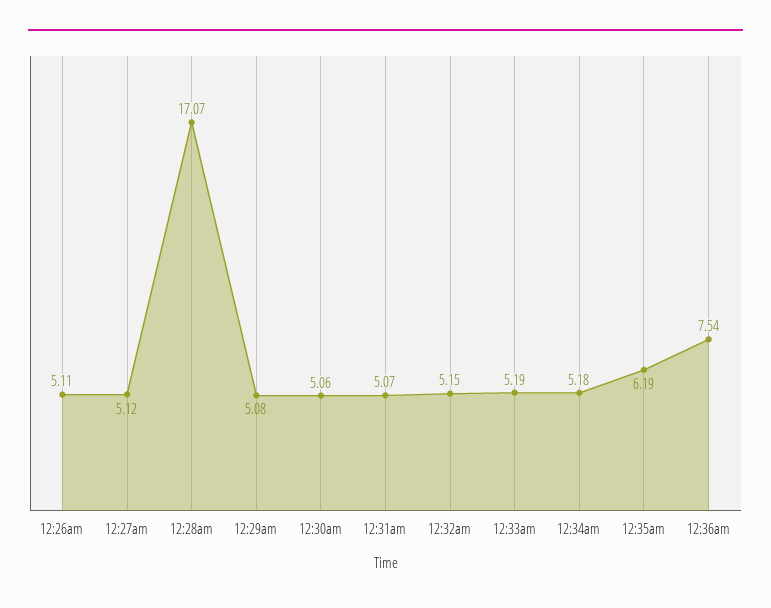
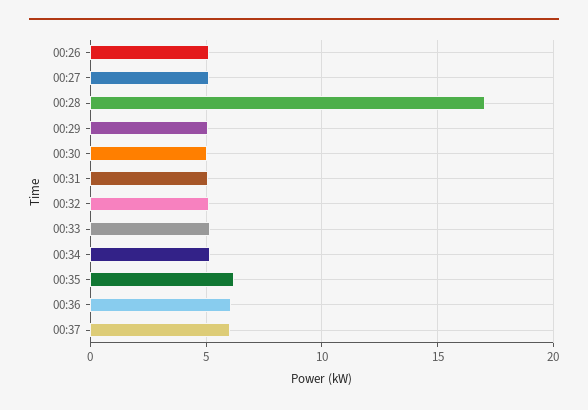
12:36am: 7.54 -> 6
00:37: none -> 6

